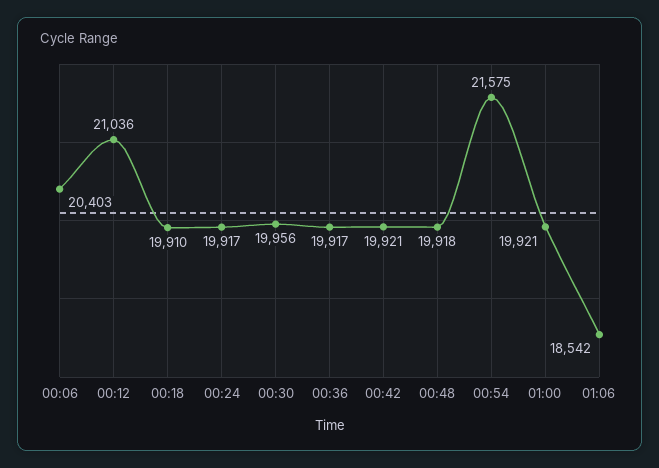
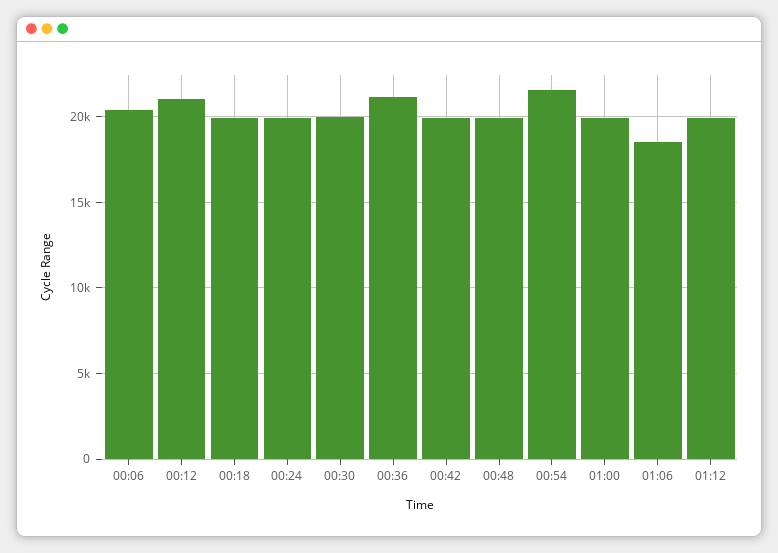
00:36: 19917 -> 21000
01:12: none -> 20000

